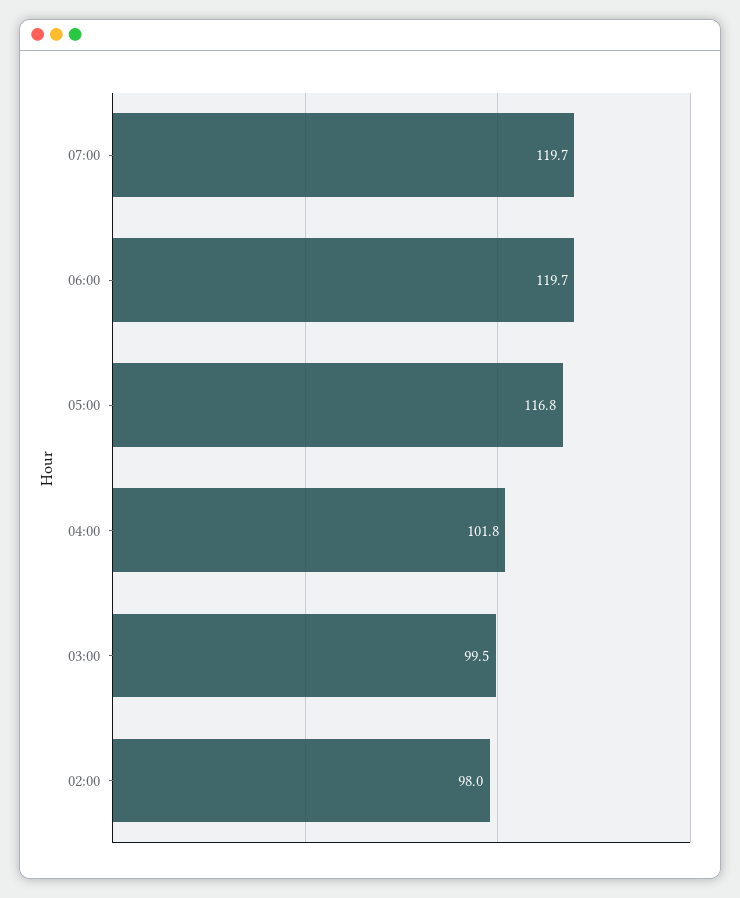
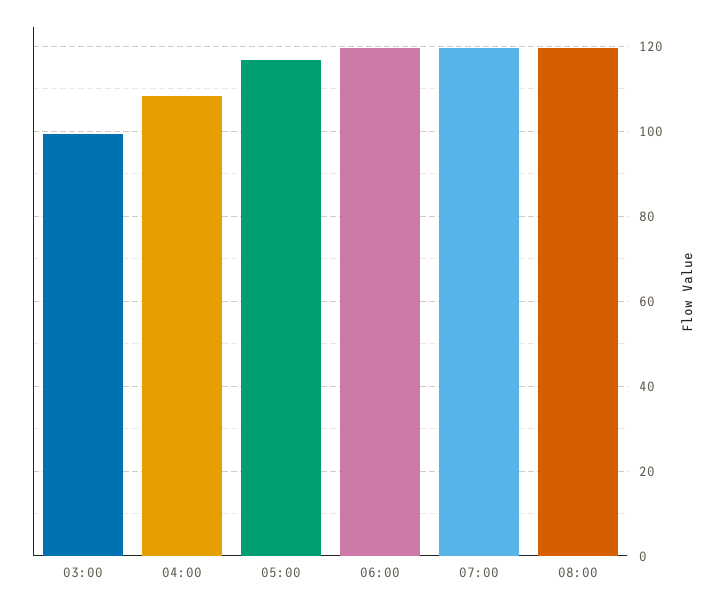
04:00: 101.8 -> 108
02:00: 98 -> none
08:00: none -> 120

